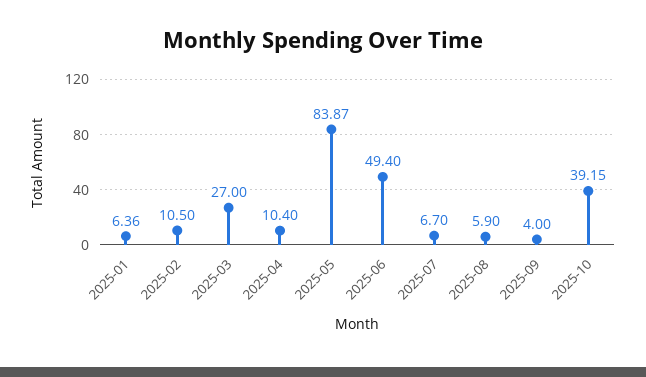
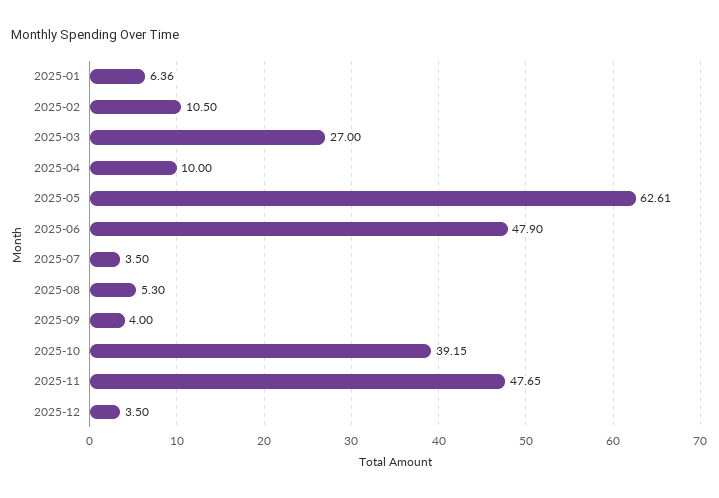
2025-04: 10.4 -> 10
2025-05: 83.87 -> 62.61
2025-06: 49.4 -> 47.9
2025-07: 6.7 -> 3.5
2025-08: 5.9 -> 5.3
2025-11: none -> 47.65
2025-12: none -> 3.5

